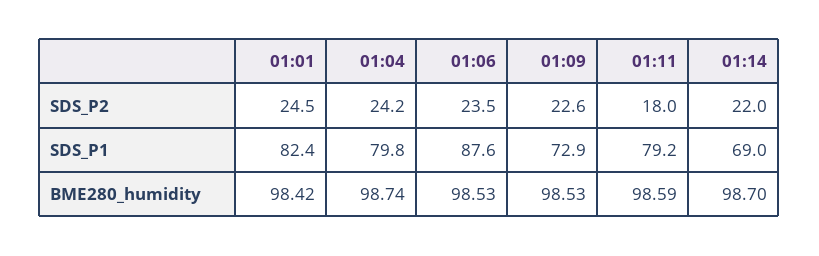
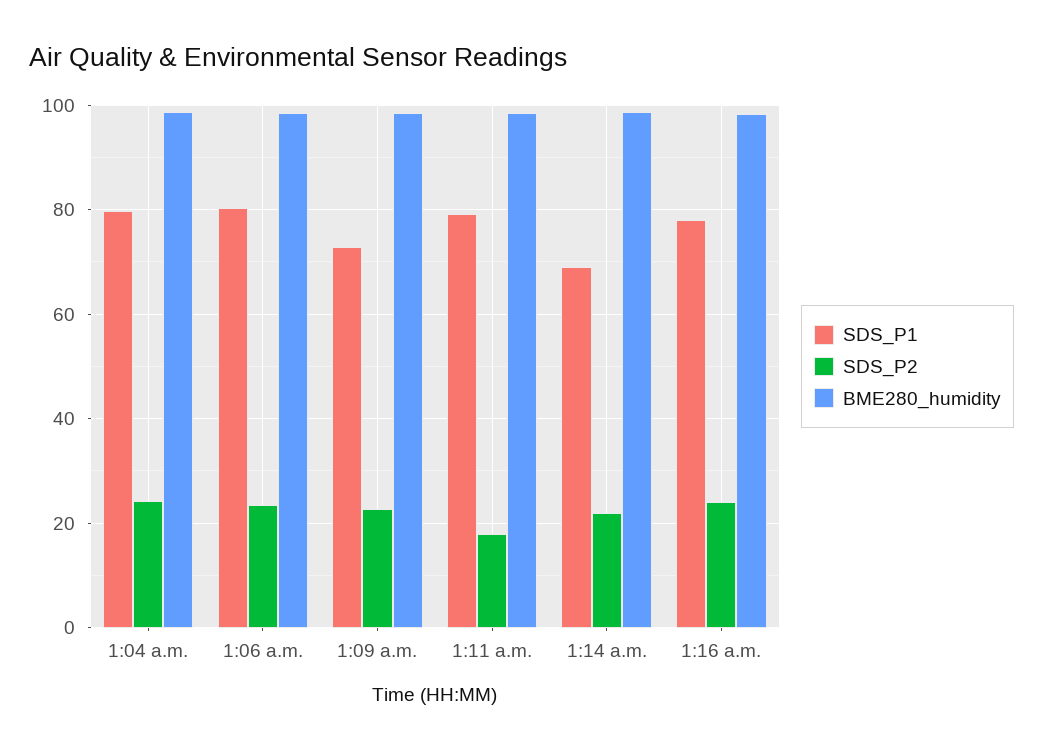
SDS_P2, 01:01: 24.5 -> none
SDS_P1, 01:01: 82.4 -> none
SDS_P1, 01:06: 87.6 -> 80
BME280_humidity, 01:01: 98.42 -> none
SDS_P1, 1:16 a.m.: none -> 78
SDS_P2, 1:16 a.m.: none -> 24
BME280_humidity, 1:16 a.m.: none -> 98

